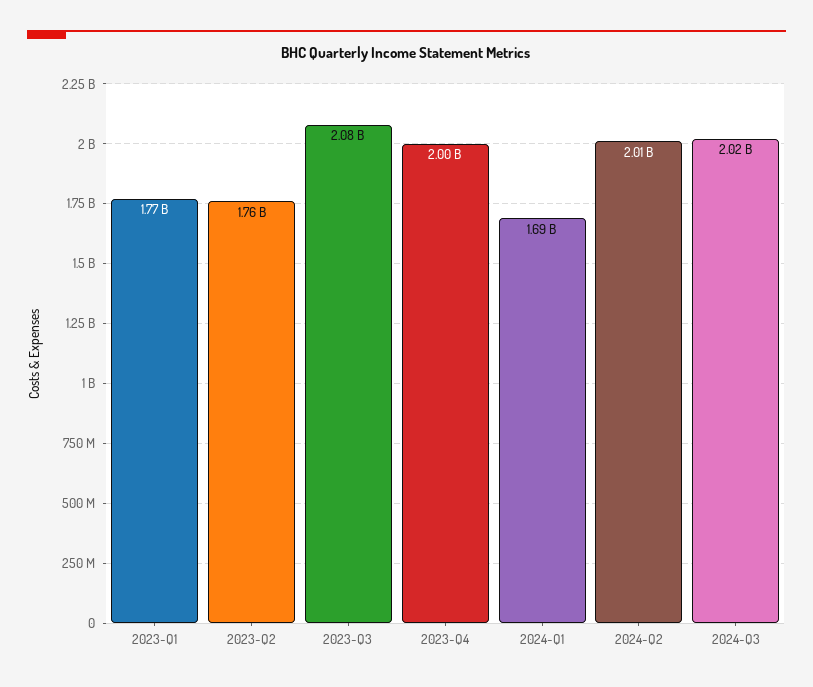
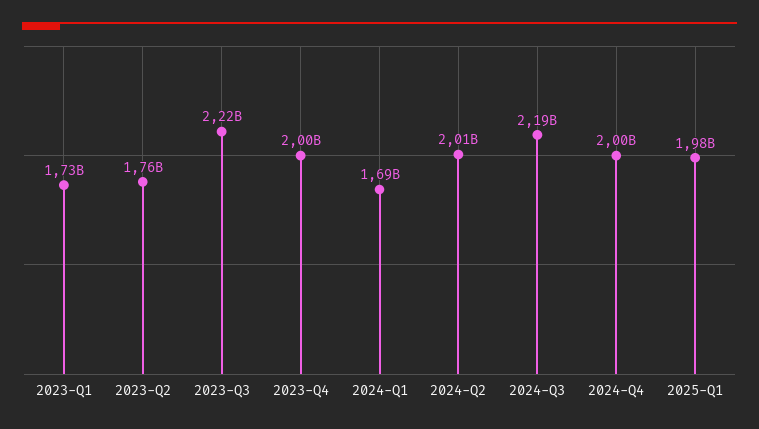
2023-Q1: 1770000000 -> 1730000000
2023-Q3: 2080000000 -> 2220000000
2024-Q3: 2020000000 -> 2190000000
2024-Q4: none -> 2000000000
2025-Q1: none -> 1980000000

